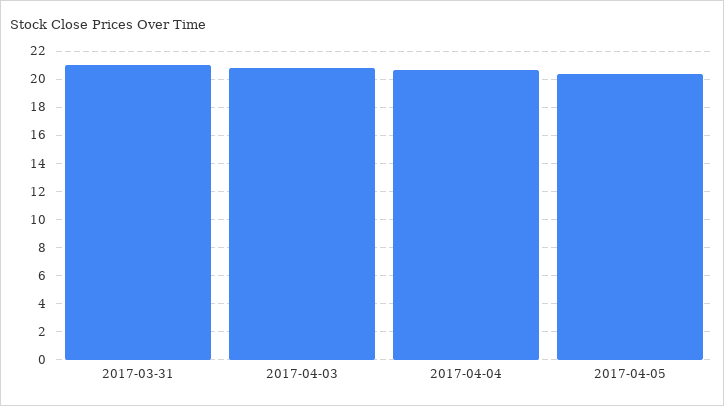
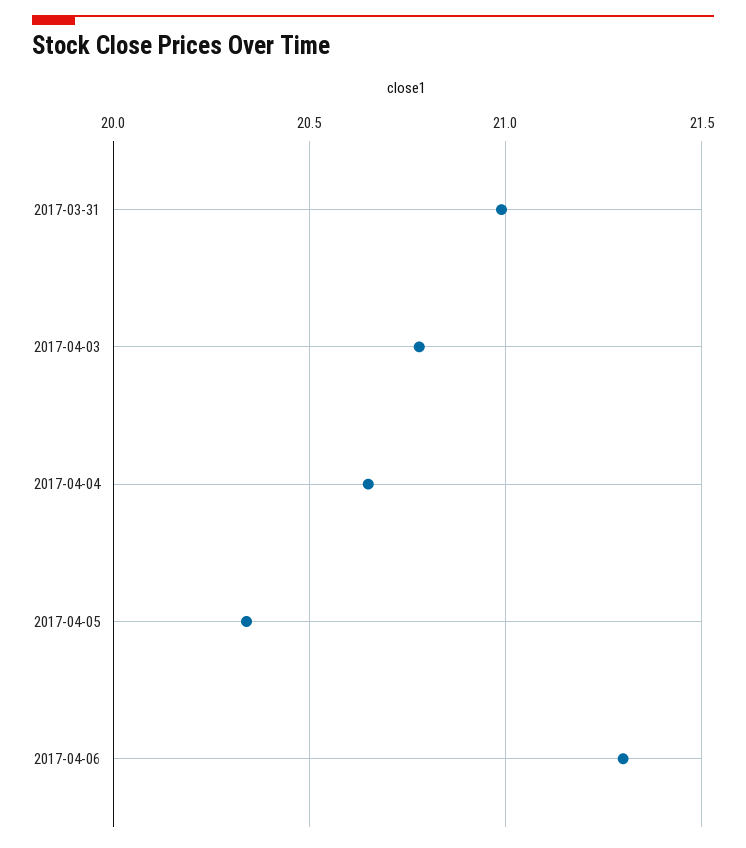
2017-04-06: none -> 21.3

